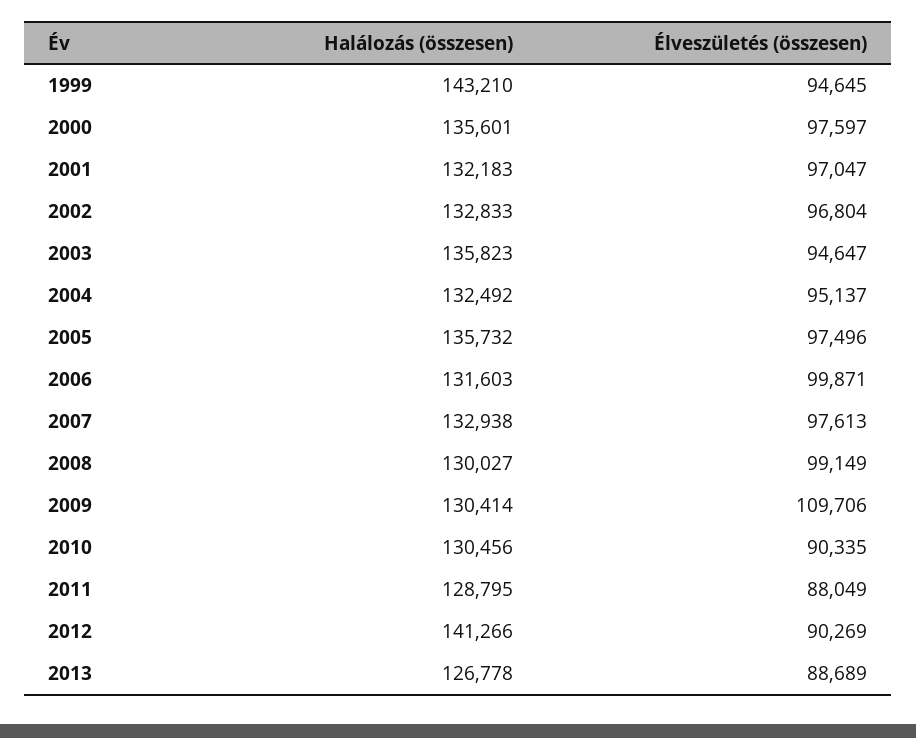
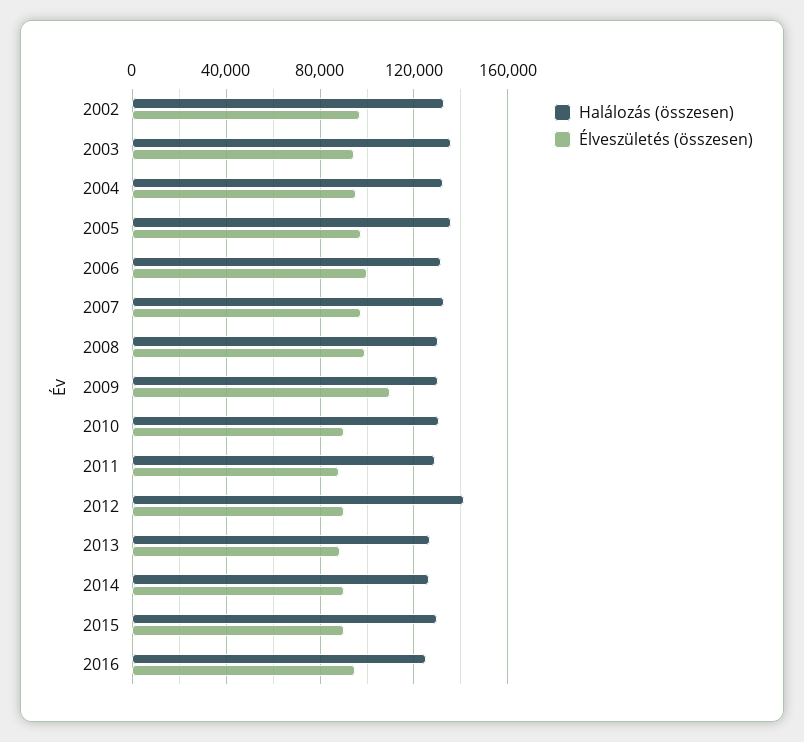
Halálozás (összesen), 1999: 143210 -> none
Élveszületés (összesen), 1999: 94645 -> none
Halálozás (összesen), 2000: 135601 -> none
Élveszületés (összesen), 2000: 97597 -> none
Halálozás (összesen), 2001: 132183 -> none
Élveszületés (összesen), 2001: 97047 -> none
Halálozás (összesen), 2014: none -> 125000
Élveszületés (összesen), 2014: none -> 90000
Halálozás (összesen), 2015: none -> 130000
Élveszületés (összesen), 2015: none -> 90000
Halálozás (összesen), 2016: none -> 125000
Élveszületés (összesen), 2016: none -> 95000

